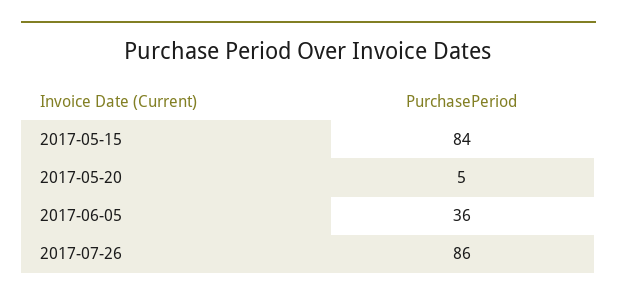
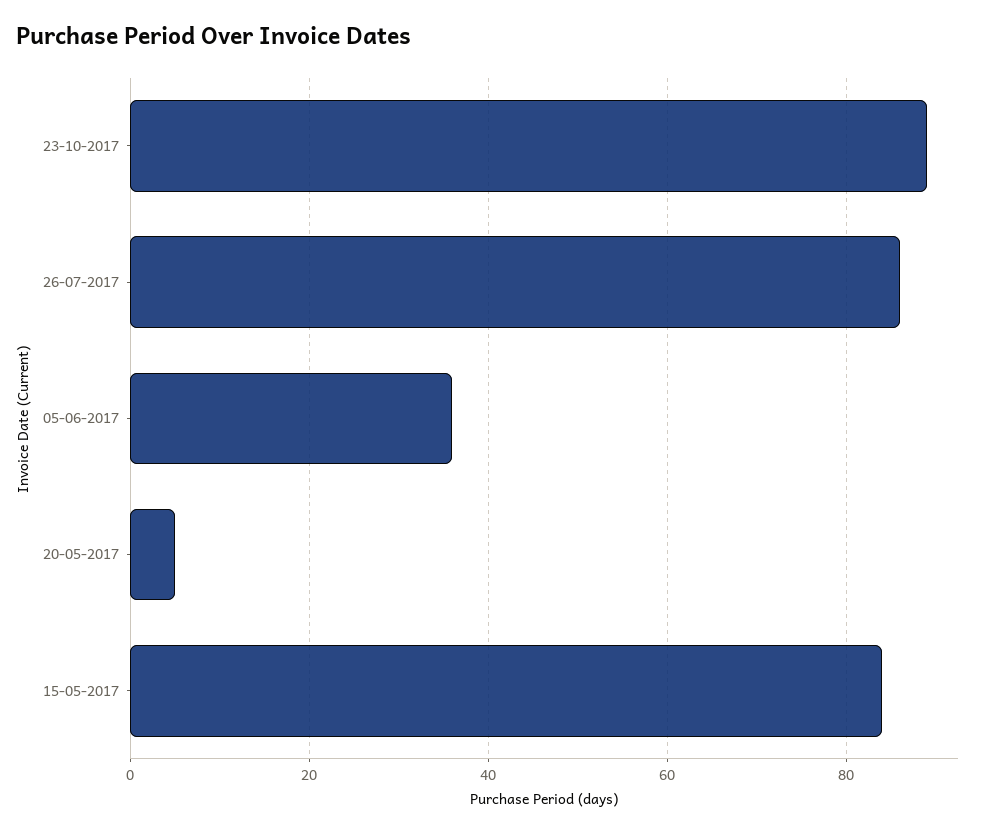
23-10-2017: none -> 90

